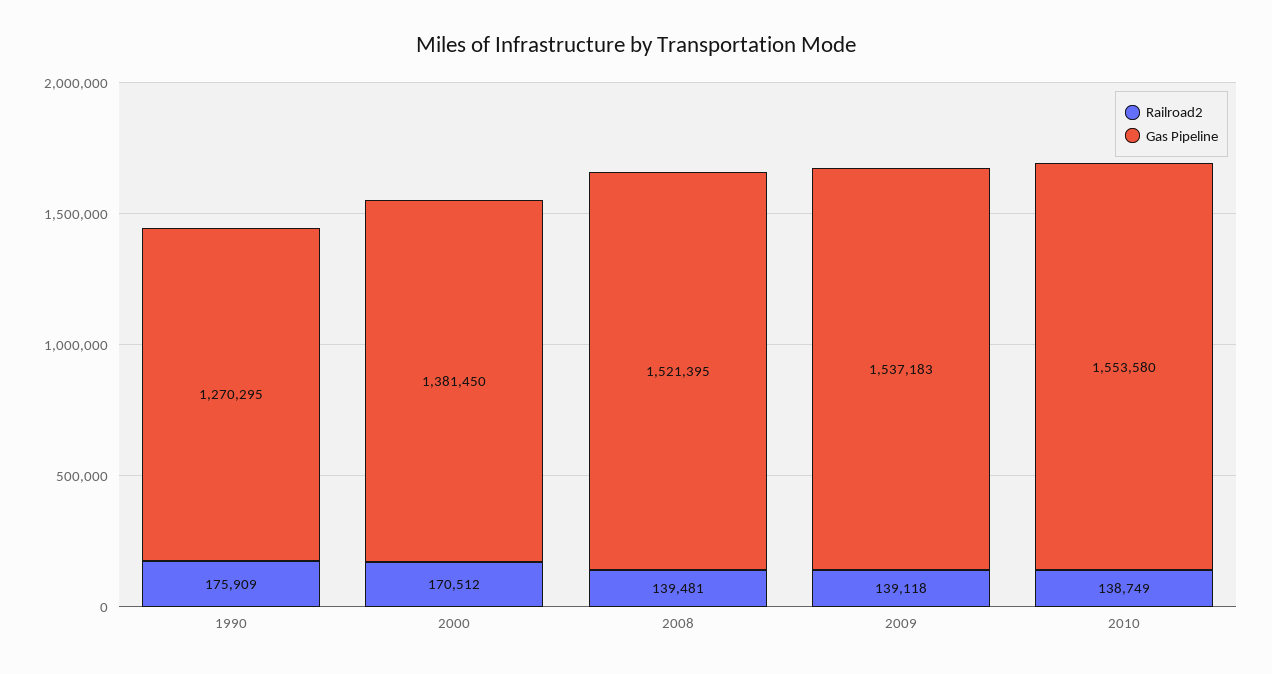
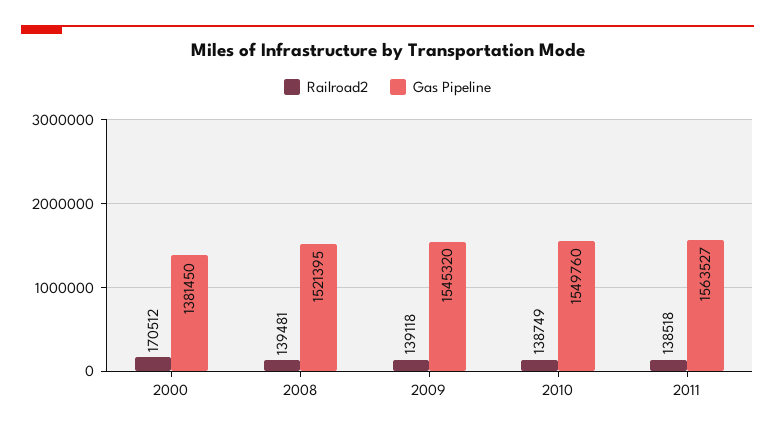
Railroad2, 1990: 175909 -> none
Gas Pipeline, 1990: 1270295 -> none
Gas Pipeline, 2009: 1537183 -> 1545320
Gas Pipeline, 2010: 1553580 -> 1549760
Railroad2, 2011: none -> 138518
Gas Pipeline, 2011: none -> 1563527

